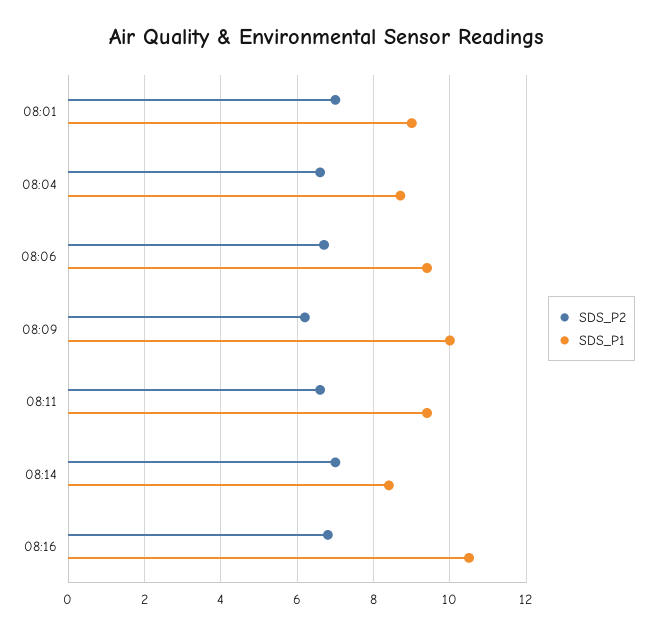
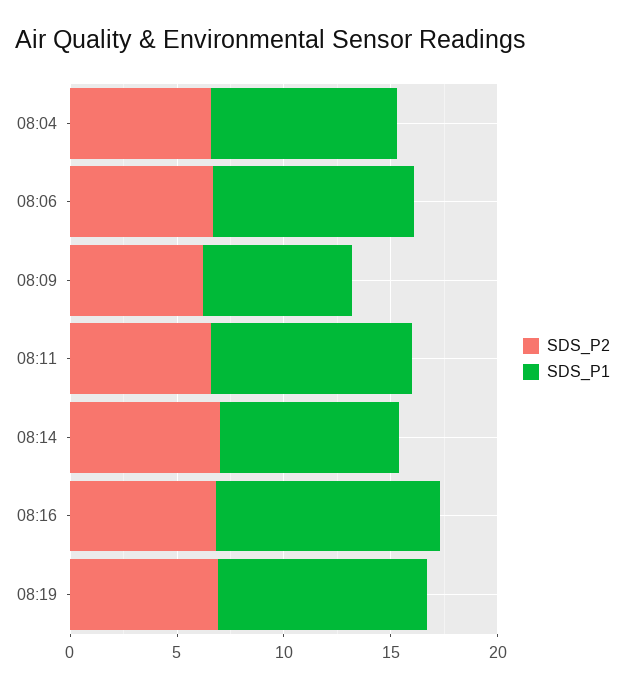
SDS_P2, 08:01: 7 -> none
SDS_P1, 08:01: 9 -> none
SDS_P1, 08:09: 10 -> 7
SDS_P2, 08:19: none -> 7
SDS_P1, 08:19: none -> 10

